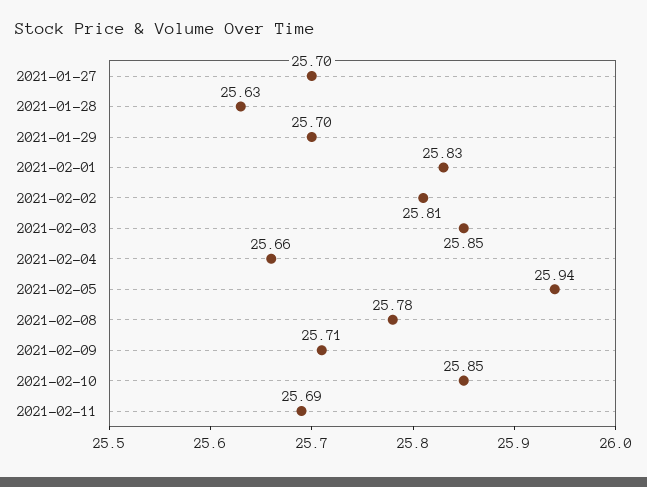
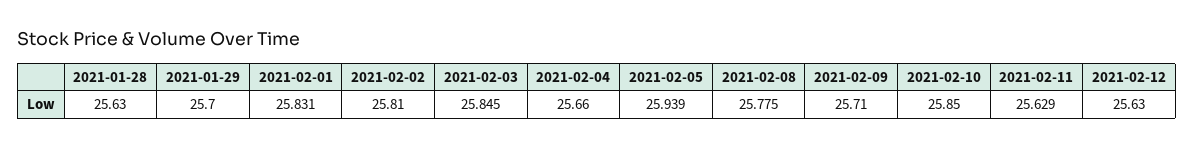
2021-01-27: 25.7 -> none
2021-02-11: 25.69 -> 25.629
2021-02-12: none -> 25.63

